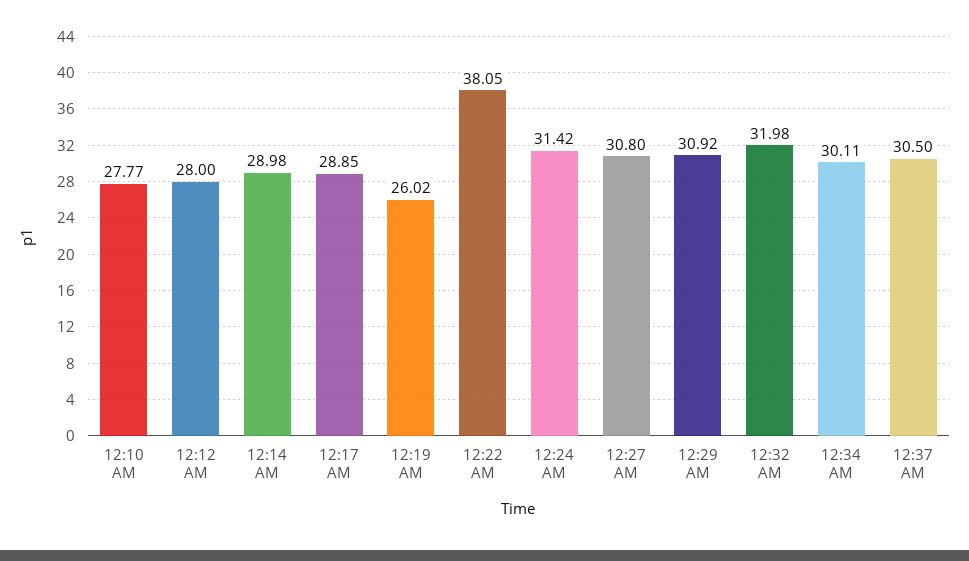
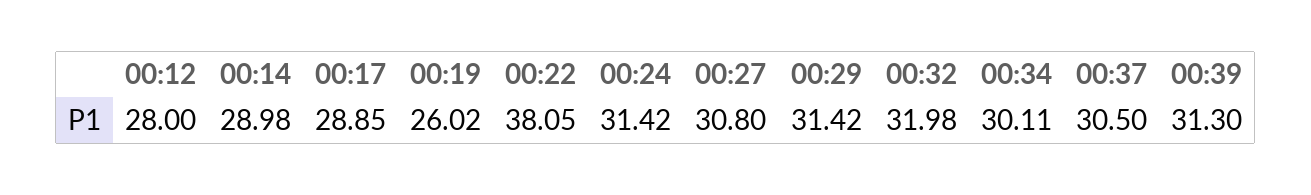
12:10 AM: 27.77 -> none
12:29 AM: 30.92 -> 31.42
00:39: none -> 31.3

